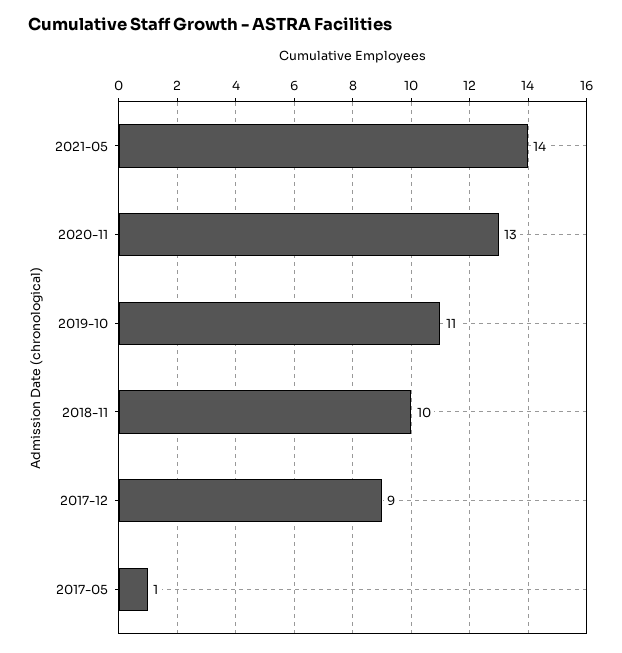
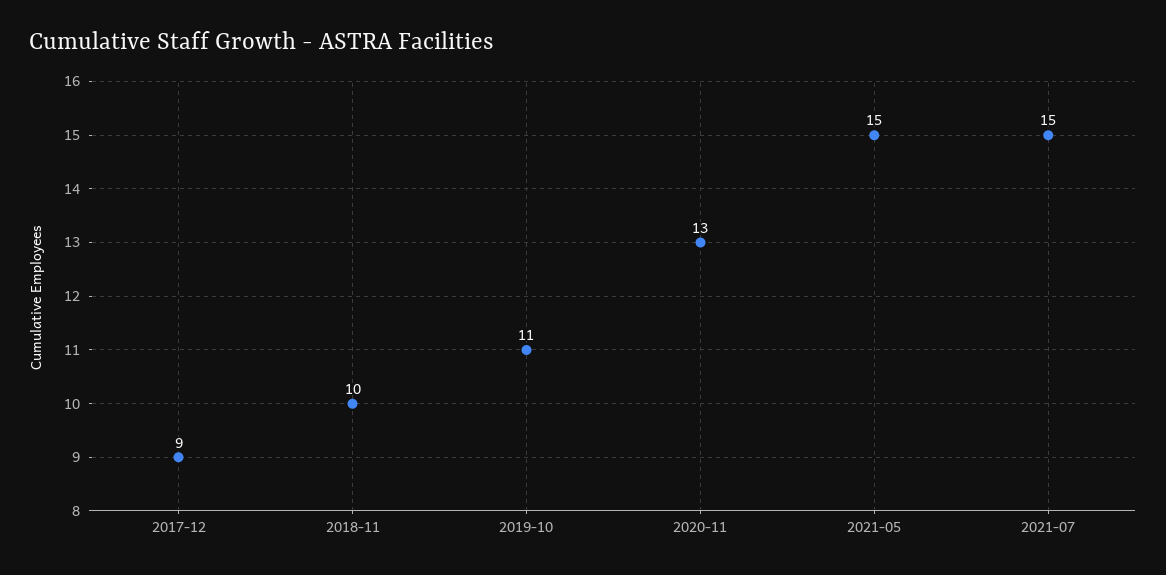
2021-05: 14 -> 15
2017-05: 1 -> none
2021-07: none -> 15

